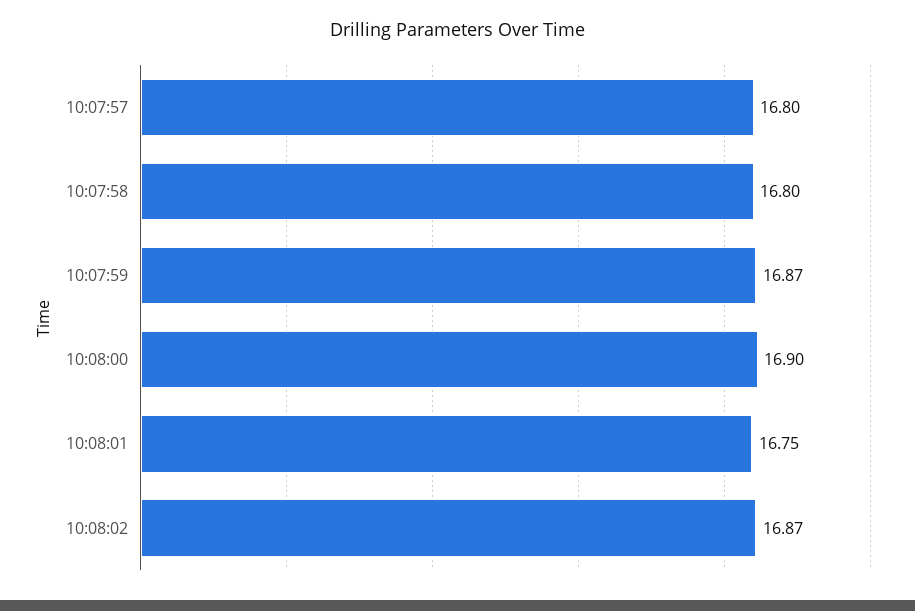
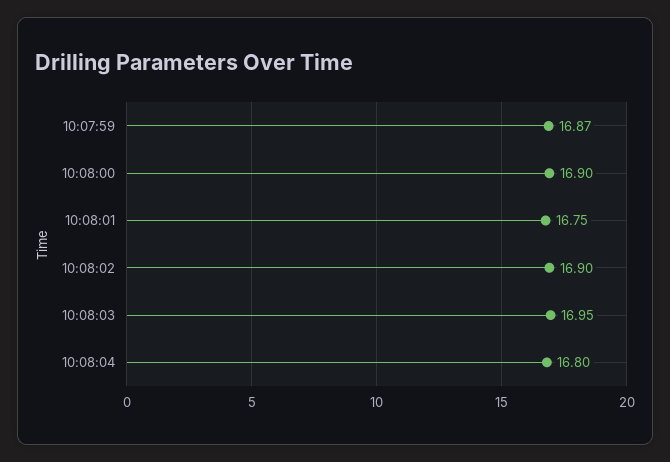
10:07:57: 16.8 -> none
10:07:58: 16.8 -> none
10:08:02: 16.87 -> 16.9
10:08:03: none -> 16.95
10:08:04: none -> 16.8

